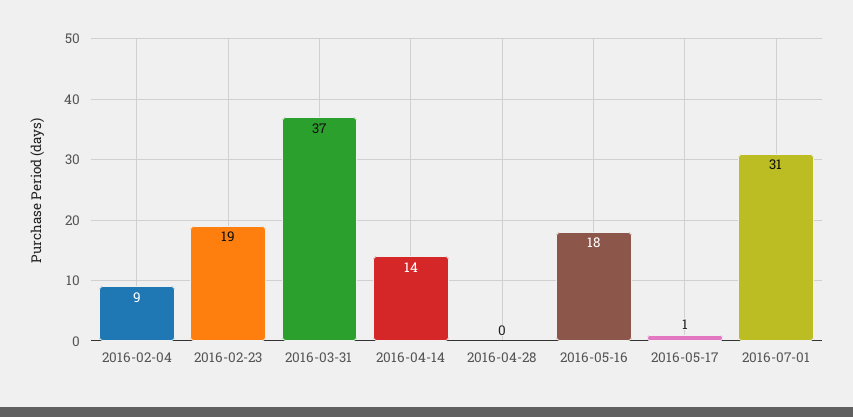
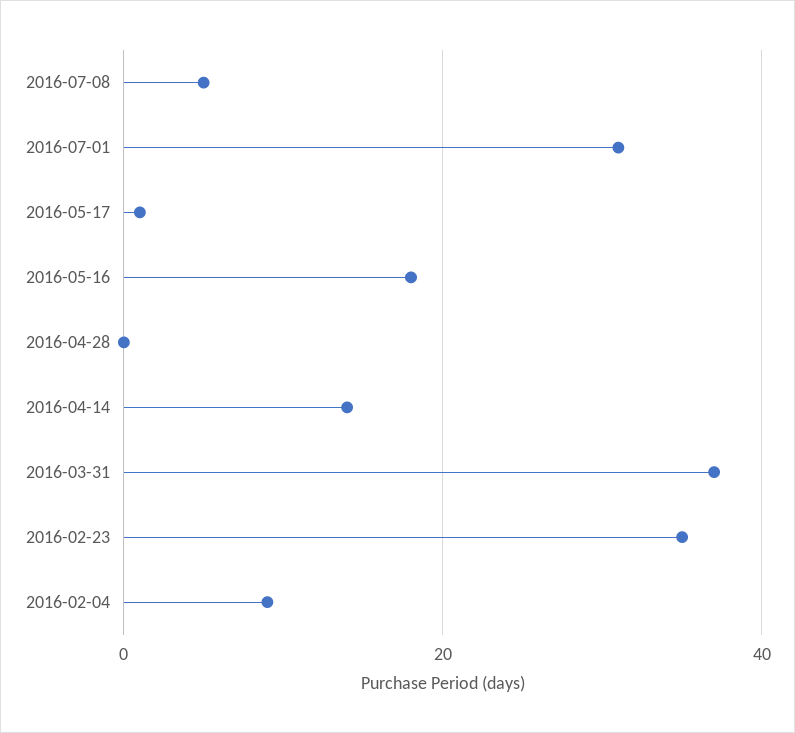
2016-02-23: 19 -> 35
2016-07-08: none -> 5

